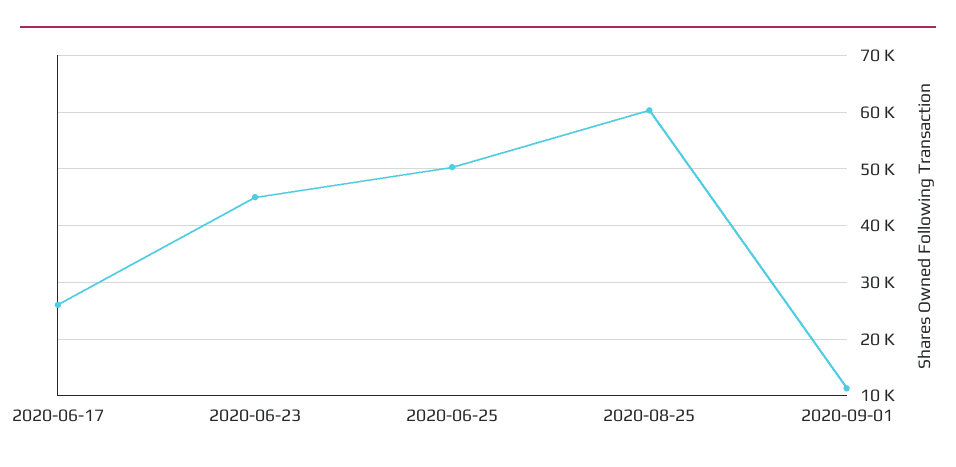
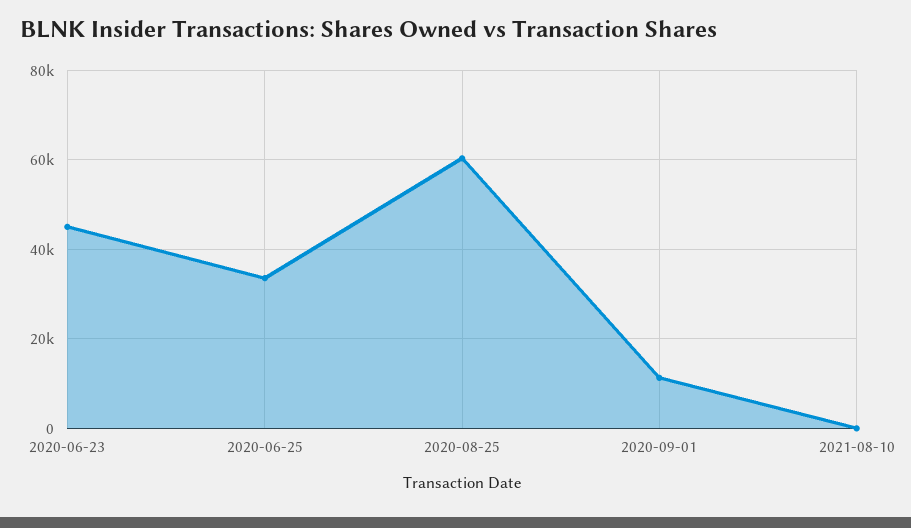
2020-06-17: 26000 -> none
2020-06-25: 50000 -> 34000
2021-08-10: none -> 0

